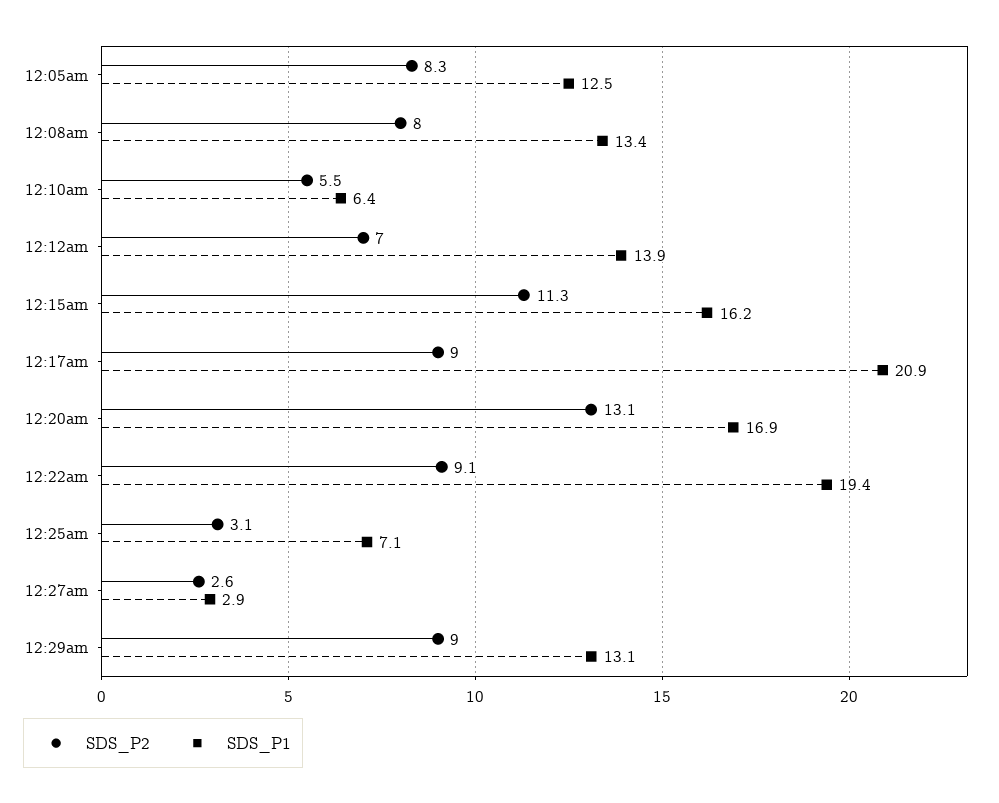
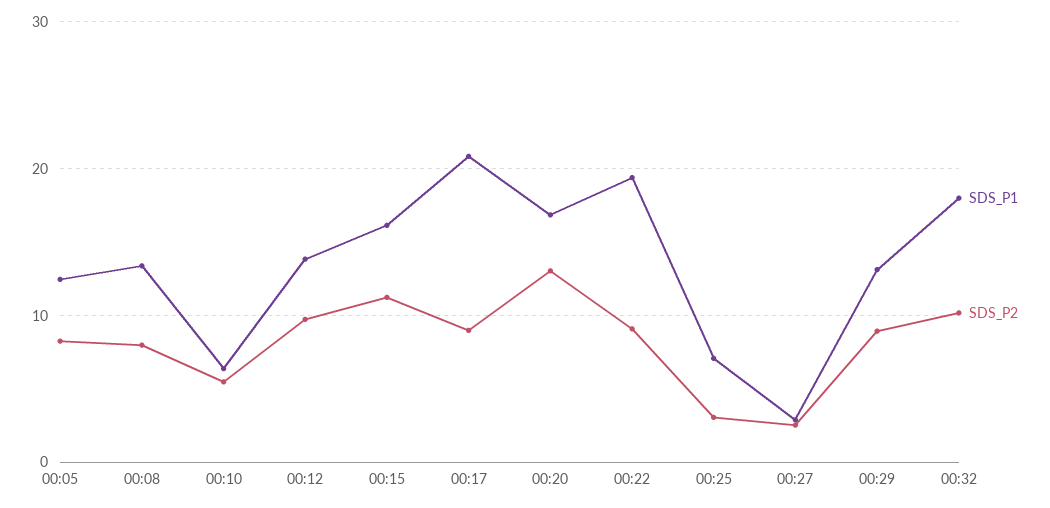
SDS_P2, 12:12am: 7 -> 10
SDS_P1, 00:32: none -> 18
SDS_P2, 00:32: none -> 10

